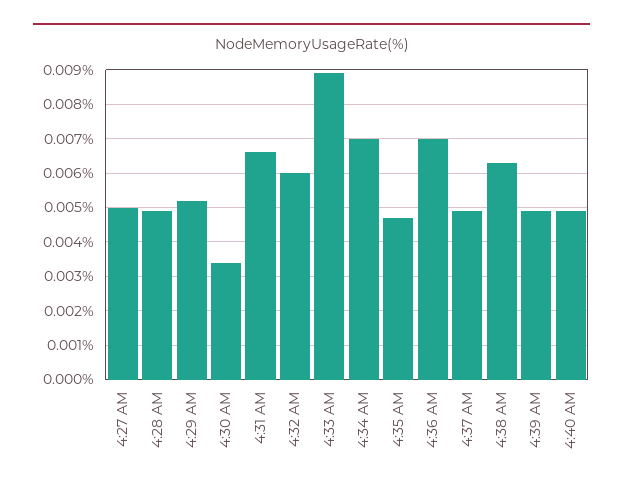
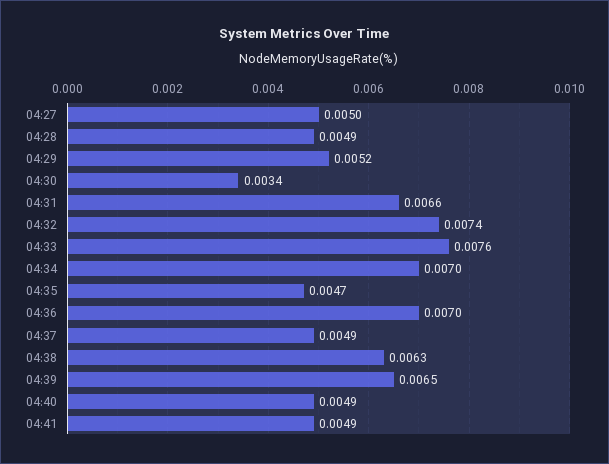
4:32 AM: 0.006 -> 0.0074
4:33 AM: 0.009 -> 0.0076
4:39 AM: 0.005 -> 0.0065
04:41: none -> 0.0049

